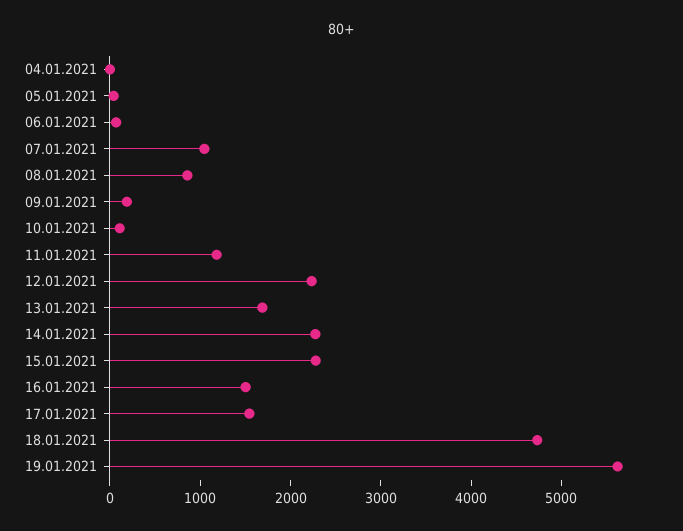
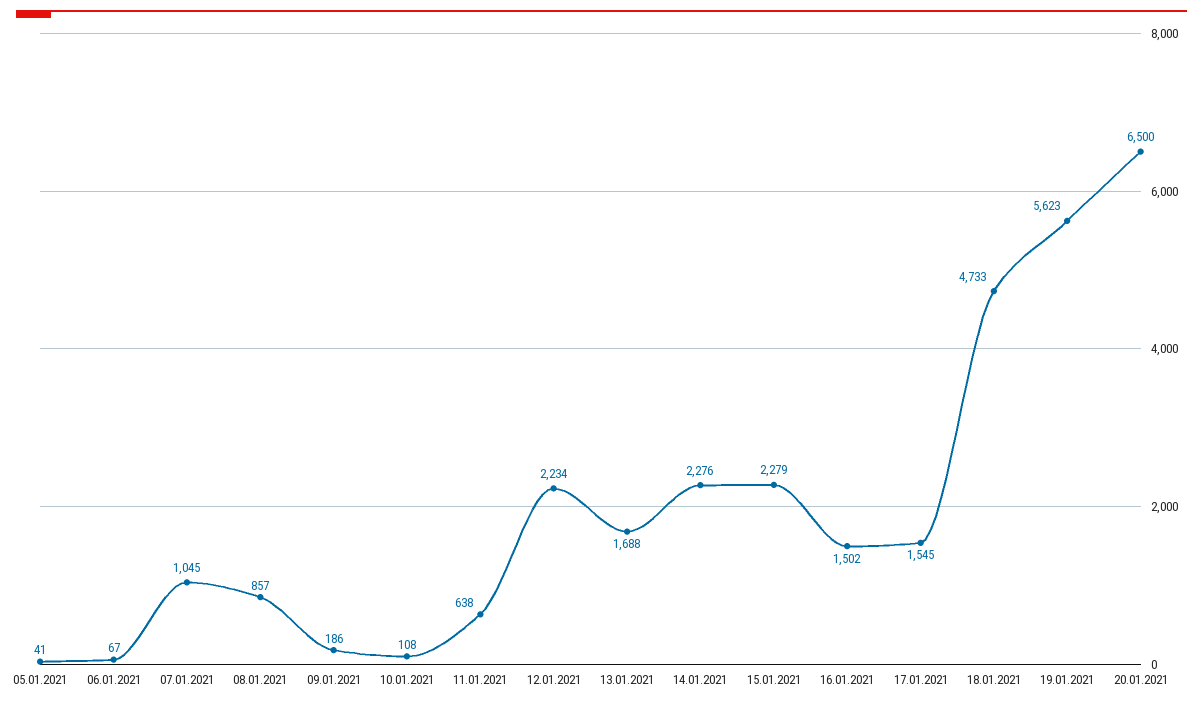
04.01.2021: 0 -> none
11.01.2021: 1200 -> 638
20.01.2021: none -> 6500

